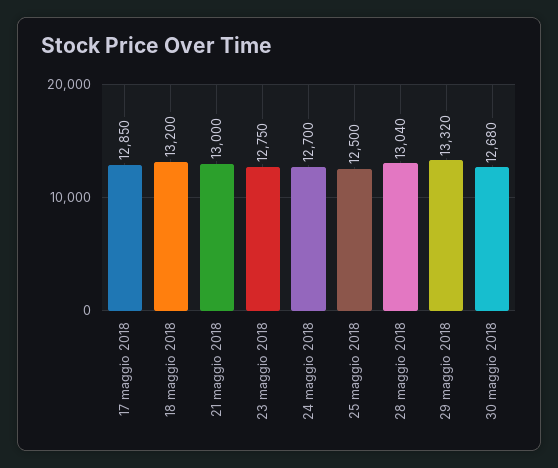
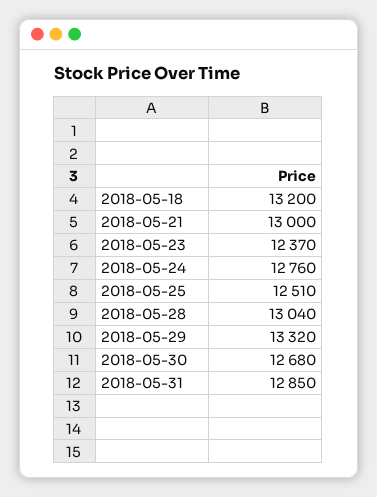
17 maggio 2018: 12850 -> none
23 maggio 2018: 12750 -> 12370
24 maggio 2018: 12700 -> 12760
25 maggio 2018: 12500 -> 12510
2018-05-31: none -> 12850

